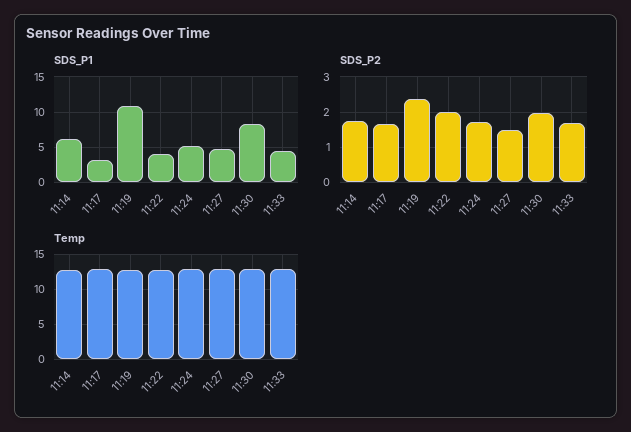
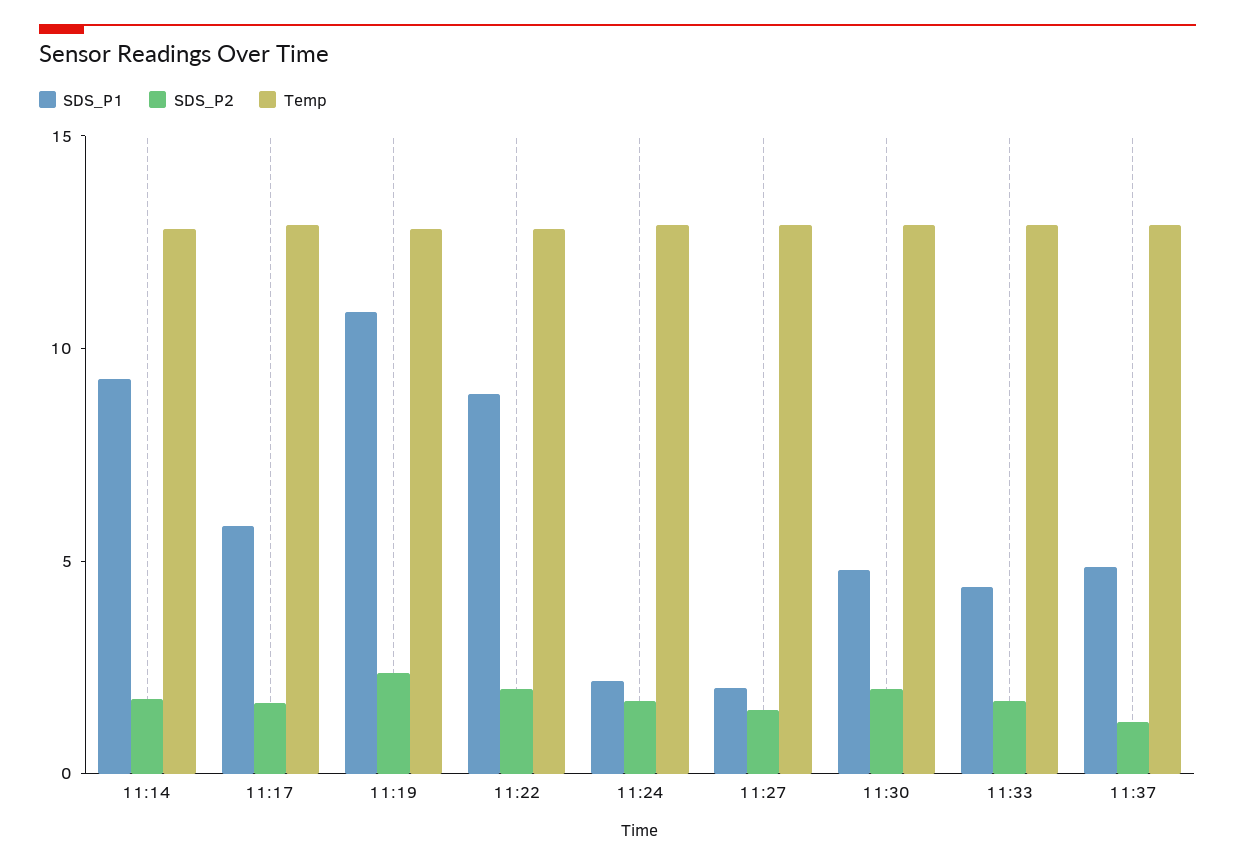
SDS_P1, 11:14: 6 -> 9
SDS_P1, 11:17: 3 -> 6
SDS_P1, 11:22: 4 -> 9
SDS_P1, 11:24: 5 -> 2
SDS_P1, 11:27: 5 -> 2
SDS_P1, 11:30: 8 -> 5
SDS_P1, 11:37: none -> 5
SDS_P2, 11:37: none -> 1
Temp, 11:37: none -> 13

